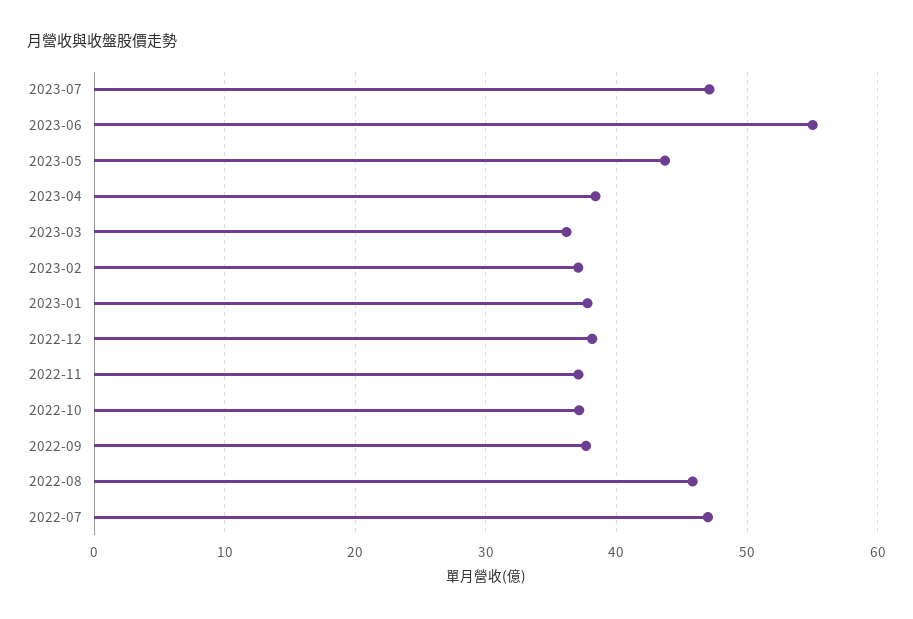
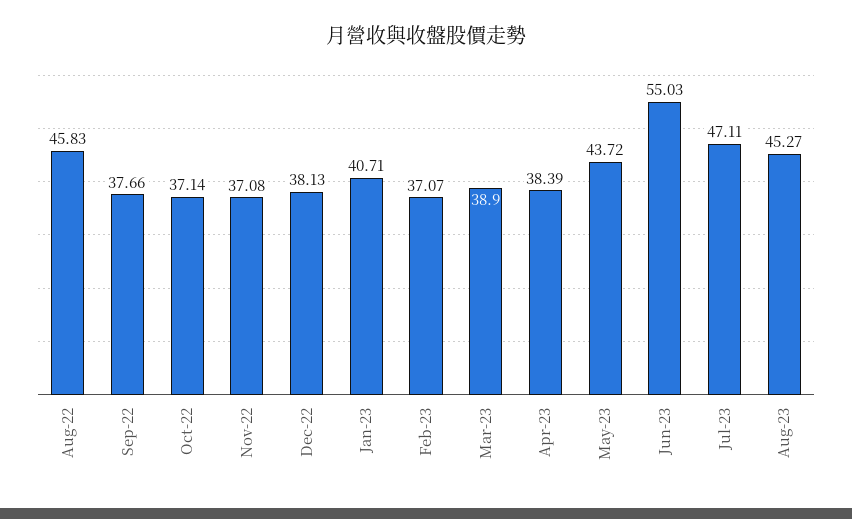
2023-03: 36 -> 38.9
2023-01: 38 -> 40.71
2022-07: 47 -> none
Aug-23: none -> 45.27

